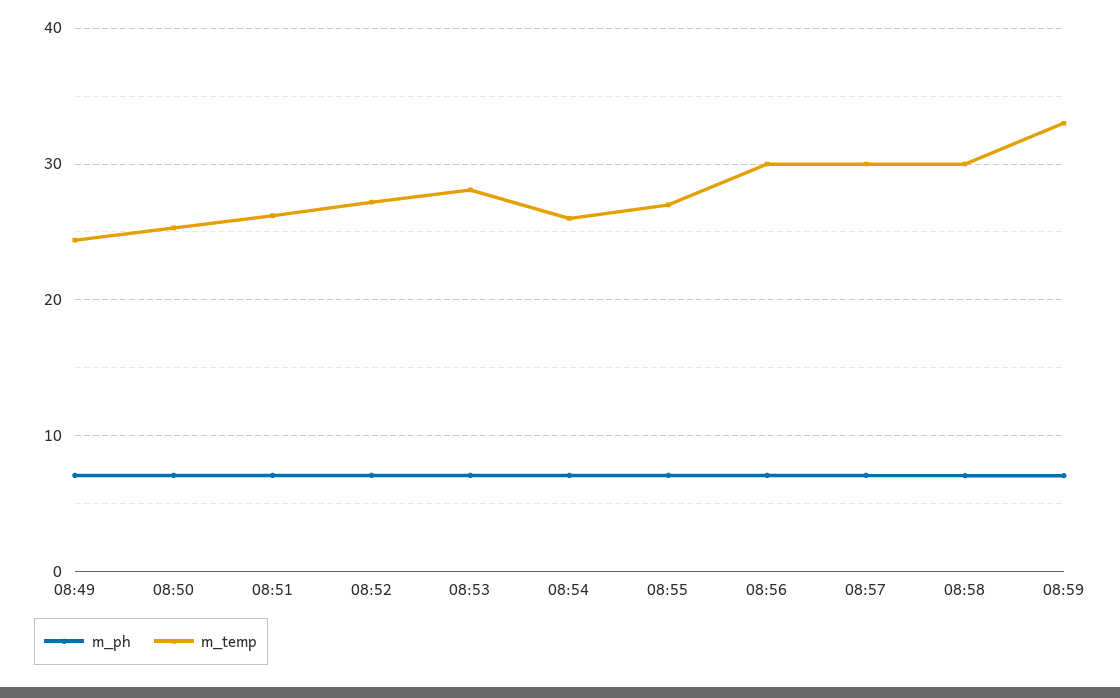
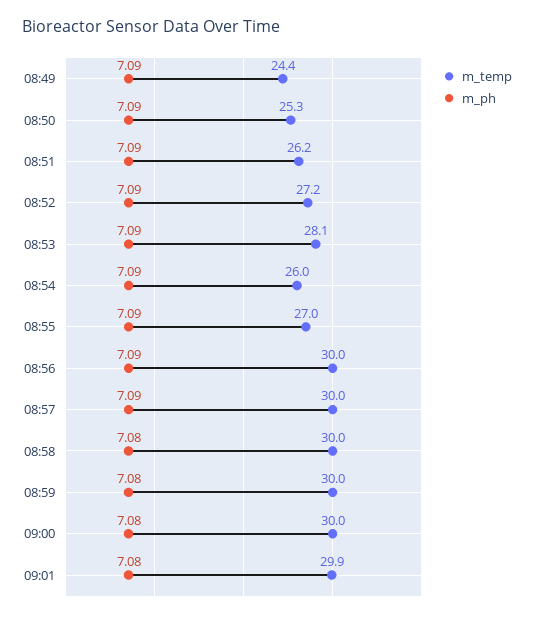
m_temp, 08:59: 33 -> 30
m_temp, 09:00: none -> 30
m_ph, 09:00: none -> 7.08
m_temp, 09:01: none -> 29.9
m_ph, 09:01: none -> 7.08

